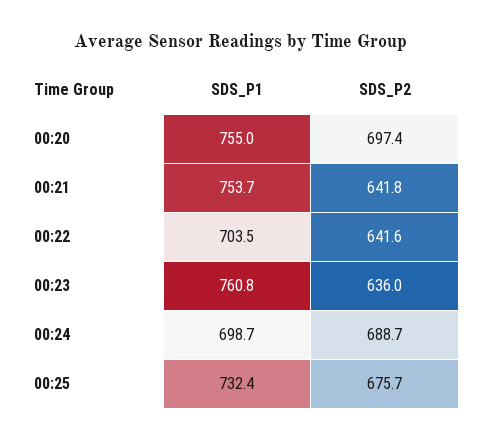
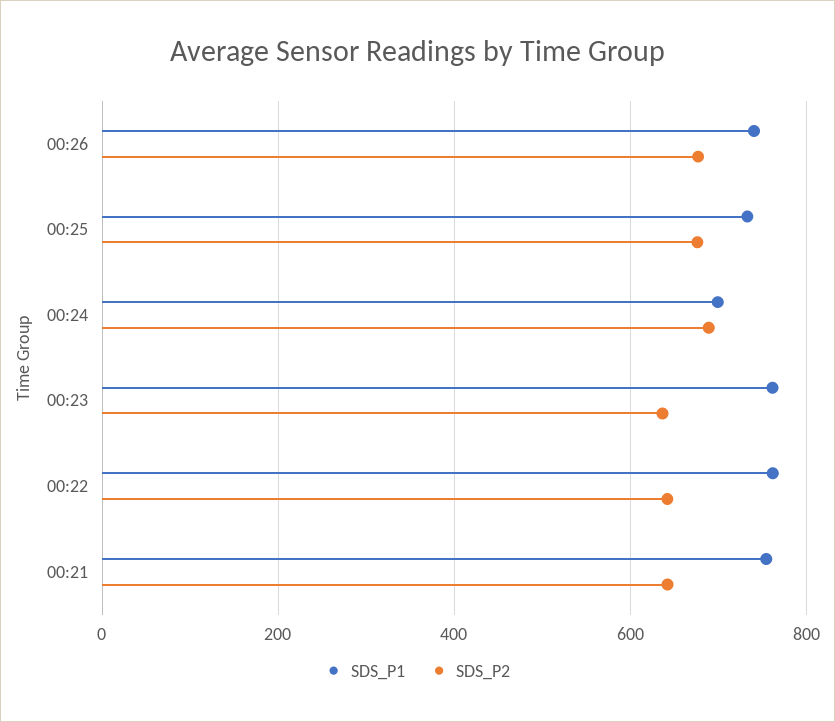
SDS_P1, 00:20: 755 -> none
SDS_P2, 00:20: 697.4 -> none
SDS_P1, 00:22: 703.5 -> 760
SDS_P1, 00:26: none -> 740
SDS_P2, 00:26: none -> 680

